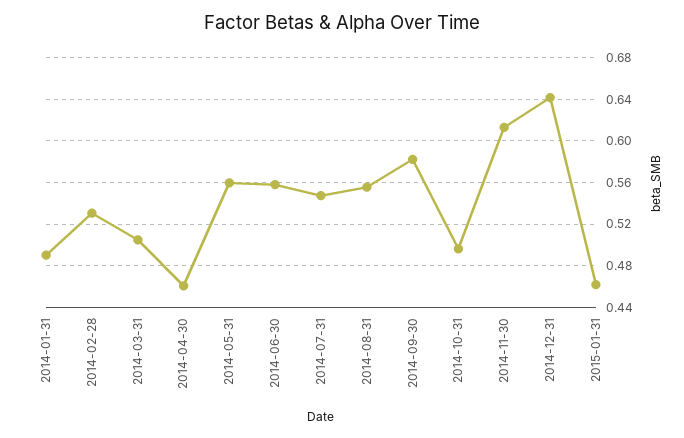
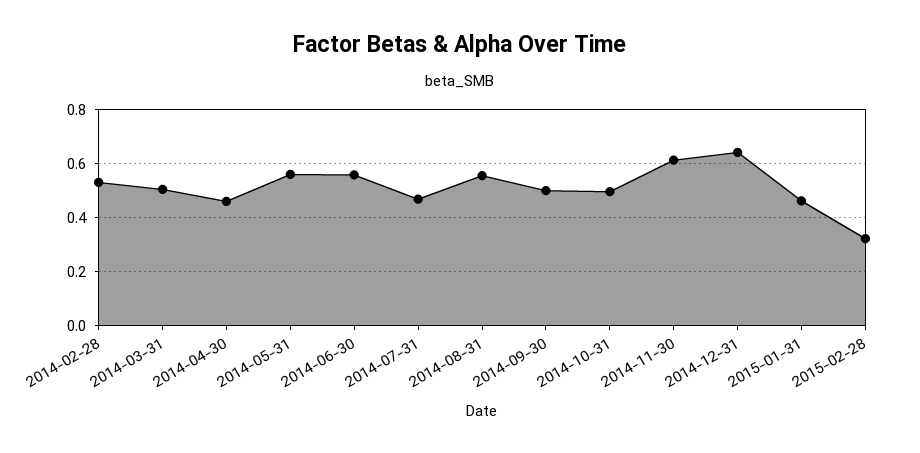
2014-01-31: 0.49 -> none
2014-07-31: 0.55 -> 0.475
2014-09-30: 0.58 -> 0.5
2015-02-28: none -> 0.325

